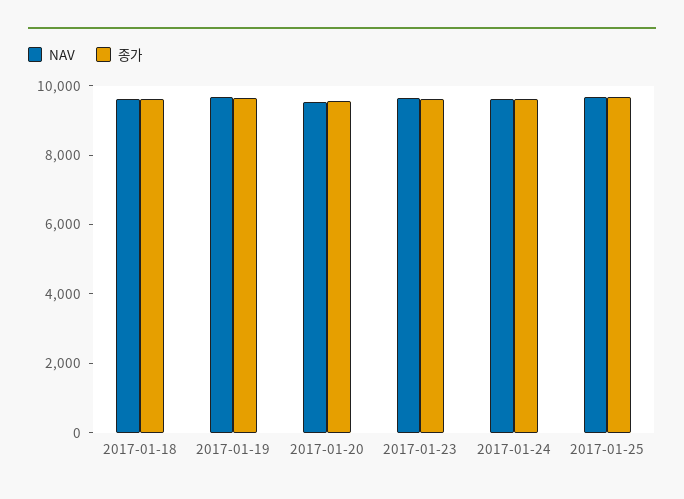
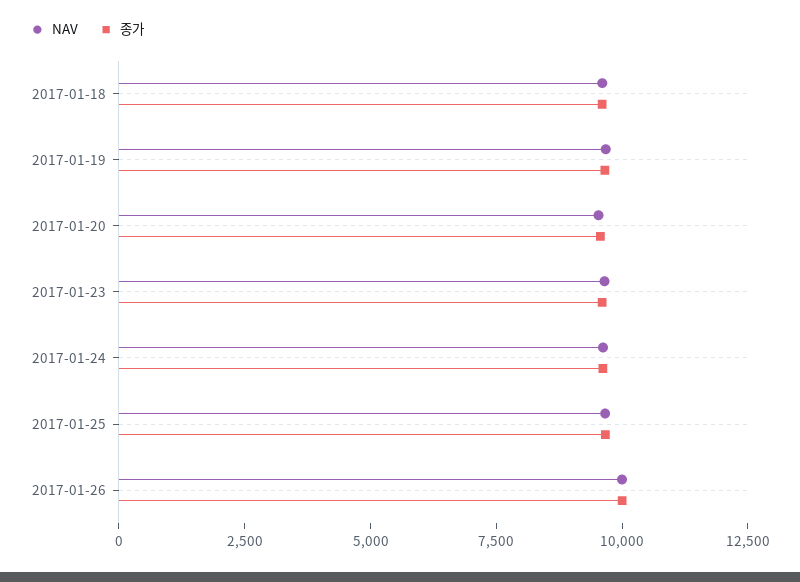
NAV, 2017-01-26: none -> 10000
종가, 2017-01-26: none -> 10000

